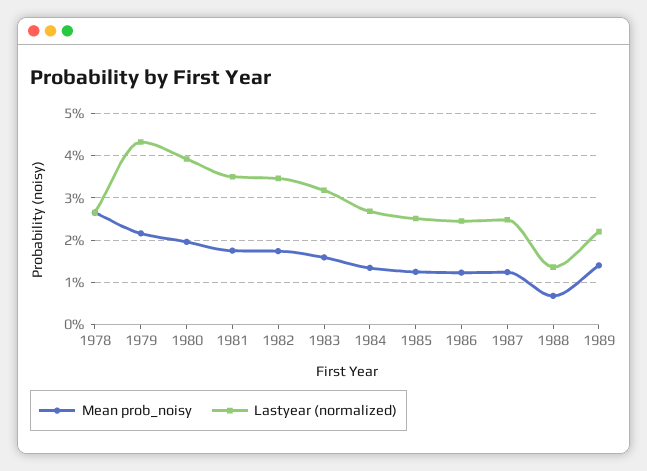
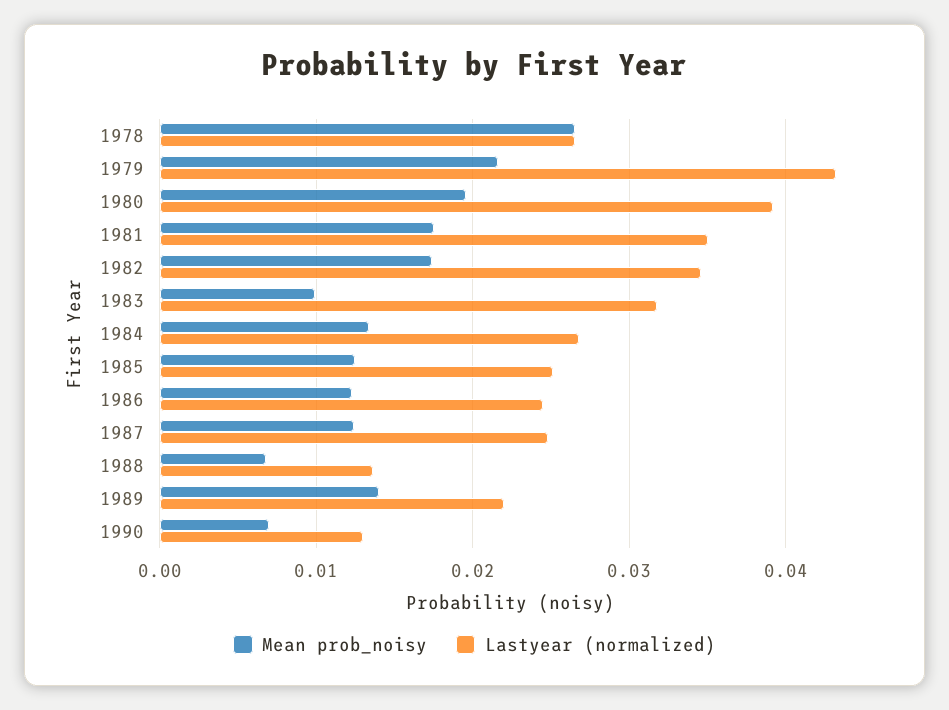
Mean prob_noisy, 1983: 0.016 -> 0.01
Mean prob_noisy, 1990: none -> 0.007
Lastyear (normalized), 1990: none -> 0.013

